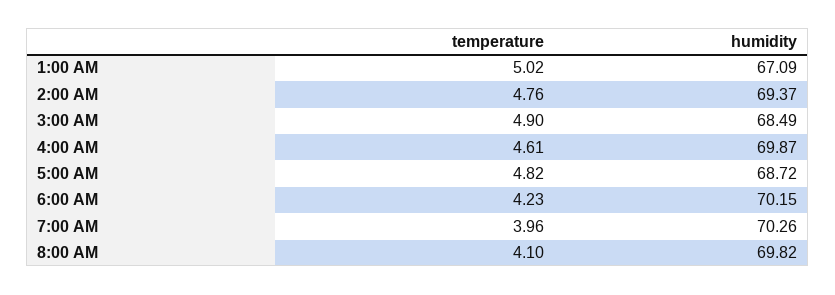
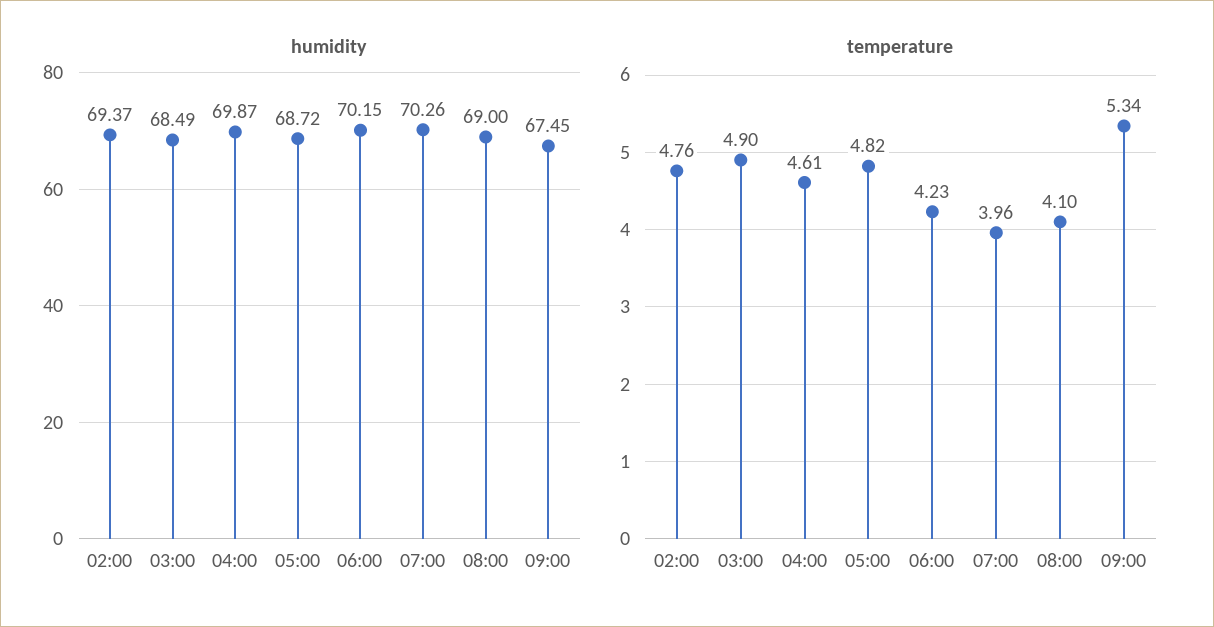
temperature, 1:00 AM: 5.02 -> none
humidity, 1:00 AM: 67.09 -> none
humidity, 8:00 AM: 69.82 -> 69
humidity, 09:00: none -> 67.45
temperature, 09:00: none -> 5.34

